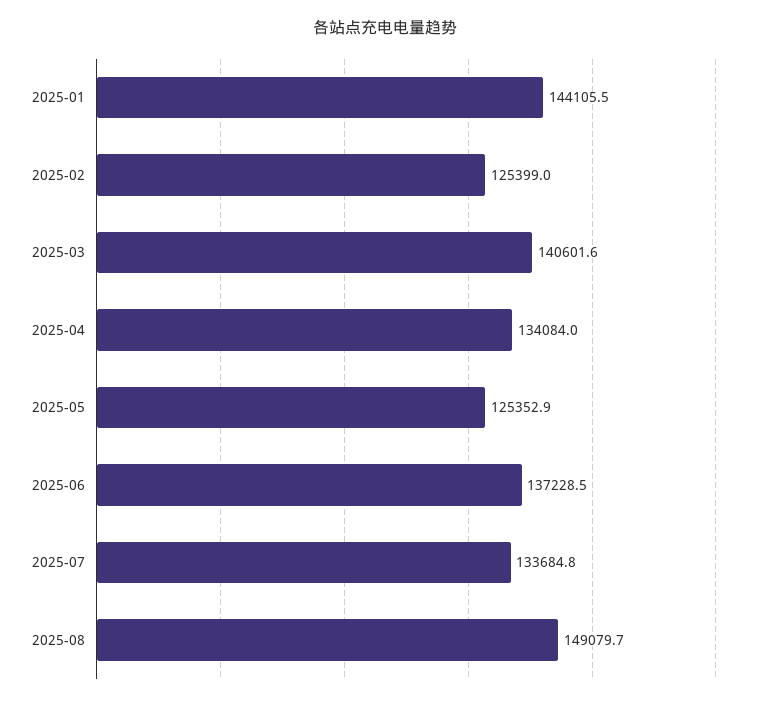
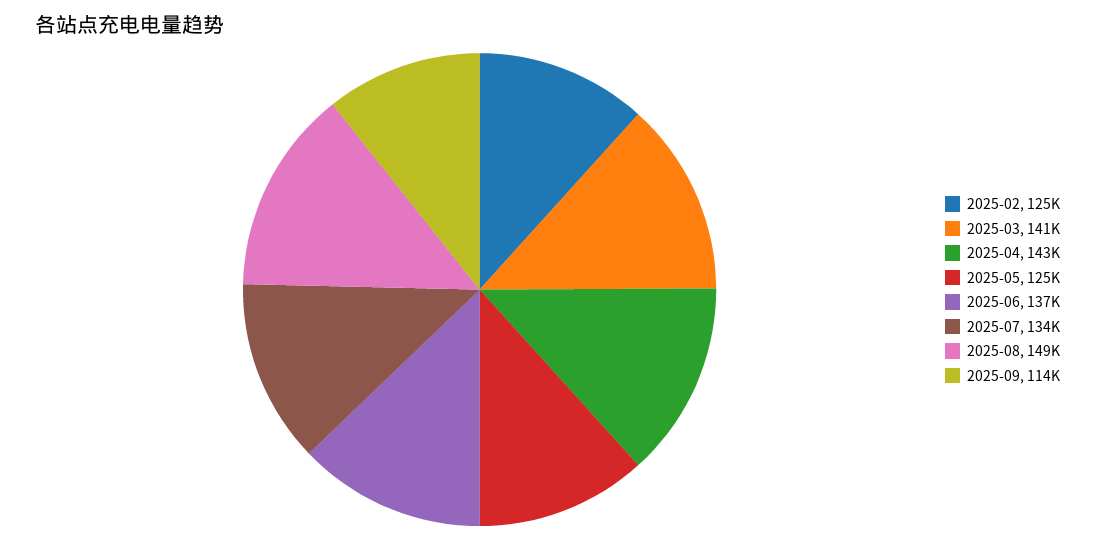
2025-01: 144105.5 -> none
2025-04: 134084 -> 143000
2025-09: none -> 114000

